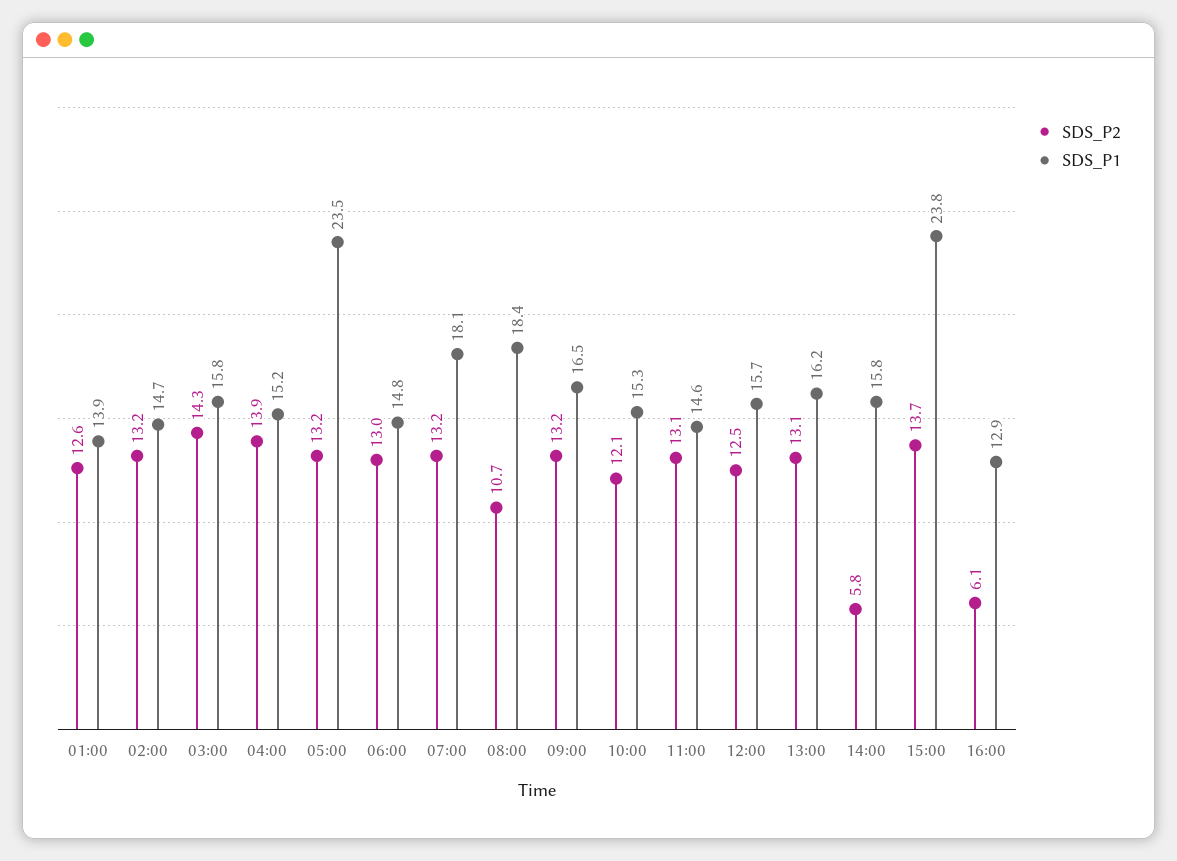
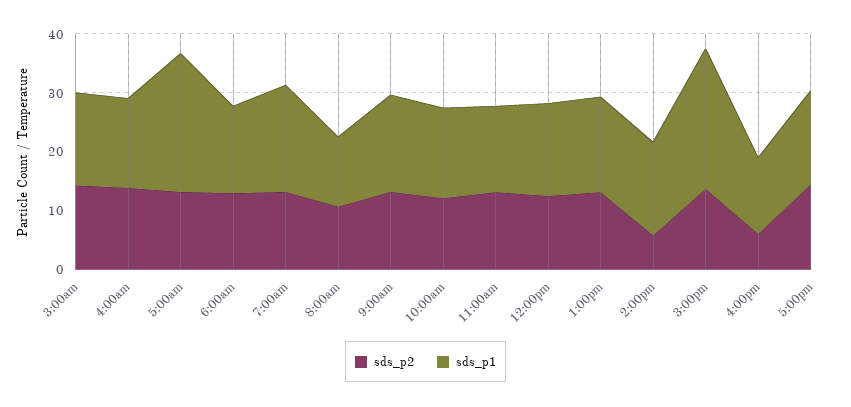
SDS_P2, 01:00: 12.6 -> none
SDS_P1, 01:00: 13.9 -> none
SDS_P2, 02:00: 13.2 -> none
SDS_P1, 02:00: 14.7 -> none
SDS_P1, 08:00: 18.4 -> 12
SDS_P2, 5:00pm: none -> 14
SDS_P1, 5:00pm: none -> 16

